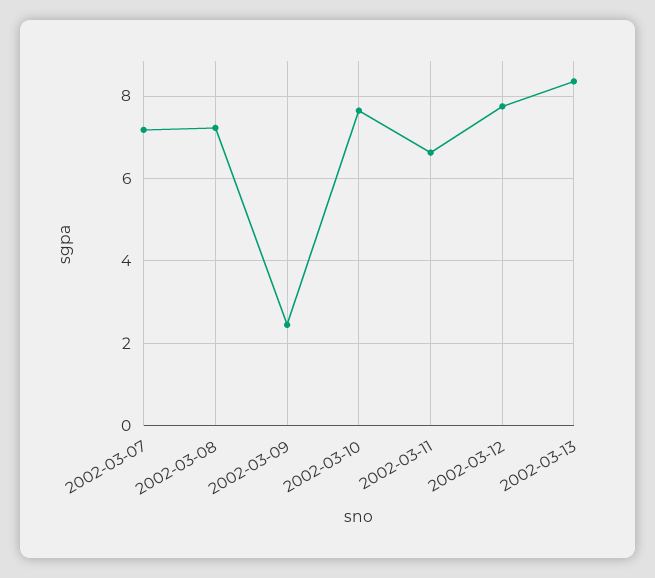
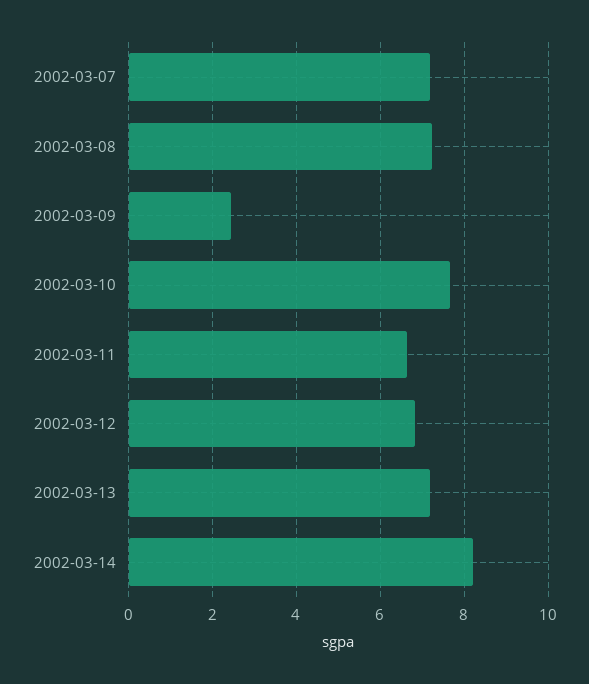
2002-03-12: 7.8 -> 6.8
2002-03-13: 8.4 -> 7.2
2002-03-14: none -> 8.2

